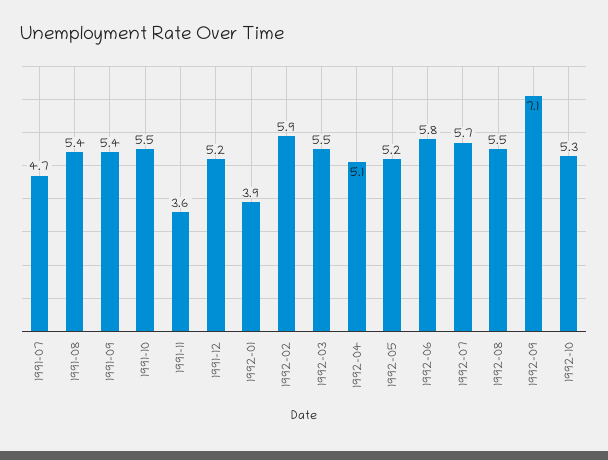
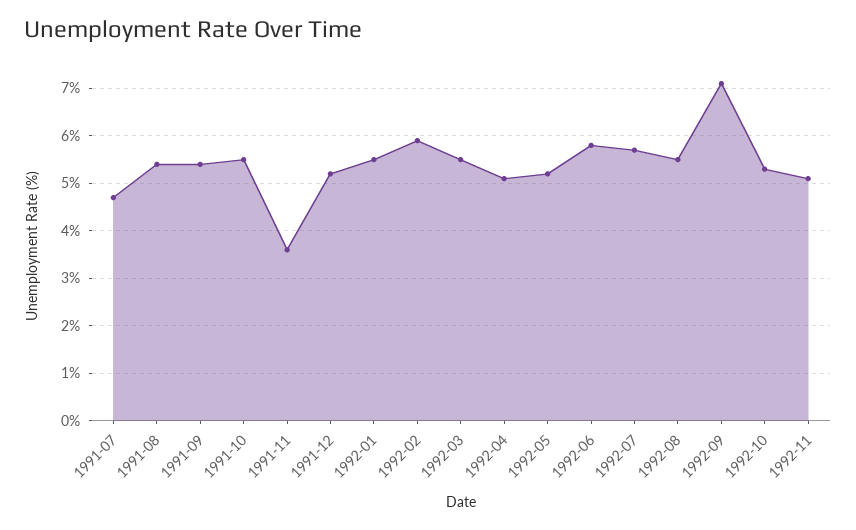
1992-01: 3.9 -> 5.5
1992-11: none -> 5

